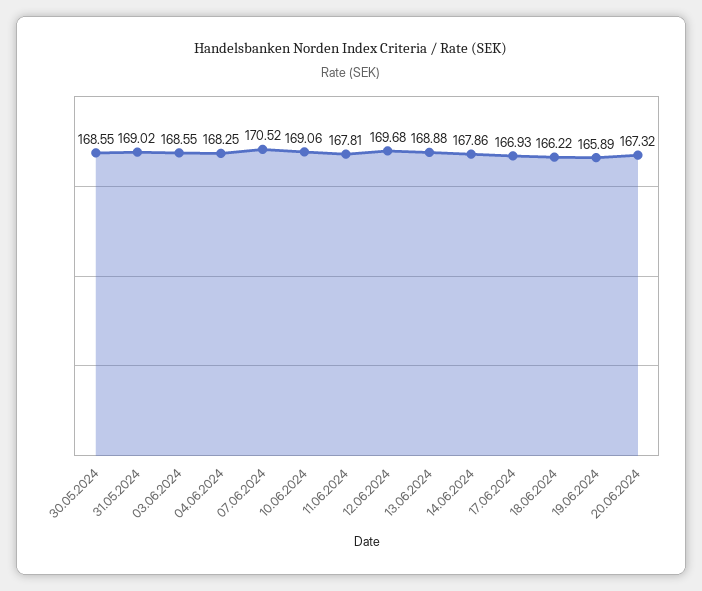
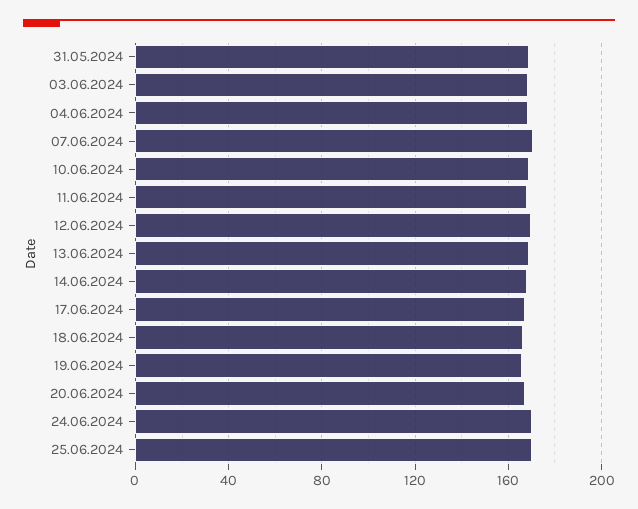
30.05.2024: 168.55 -> none
24.06.2024: none -> 170
25.06.2024: none -> 170

